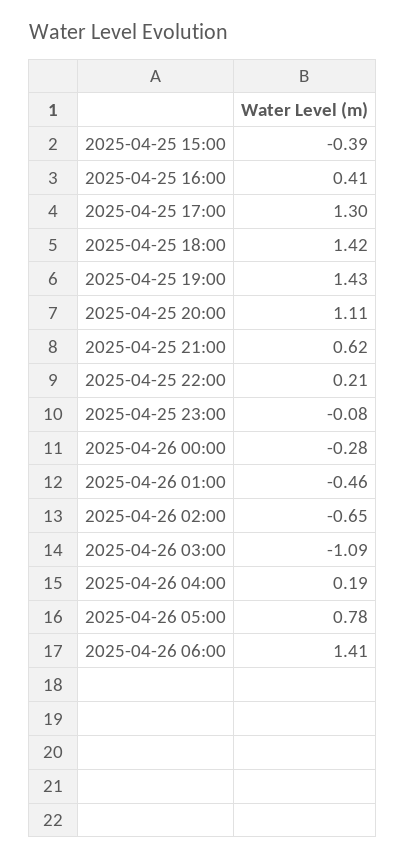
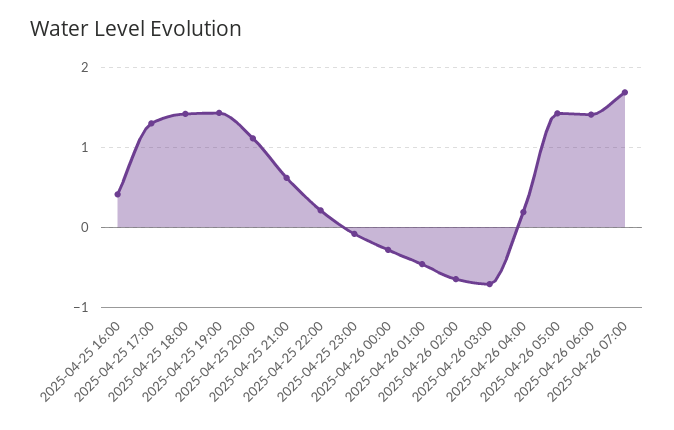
2025-04-25 15:00: -0.39 -> none
2025-04-26 03:00: -1.09 -> -0.7
2025-04-26 05:00: 0.78 -> 1.4
2025-04-26 07:00: none -> 1.7

